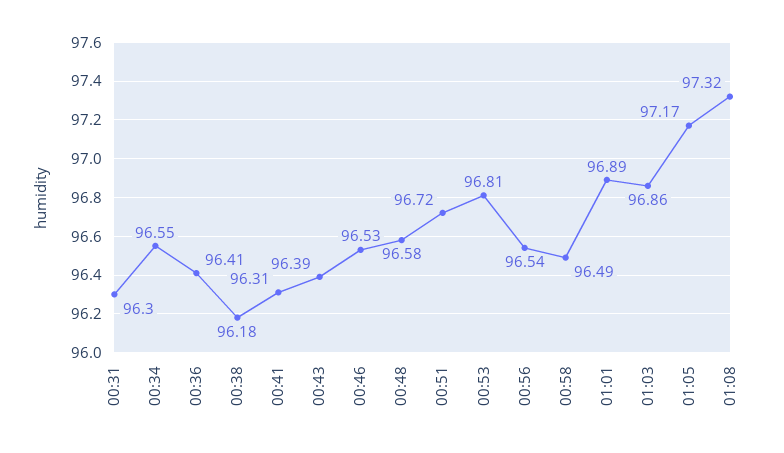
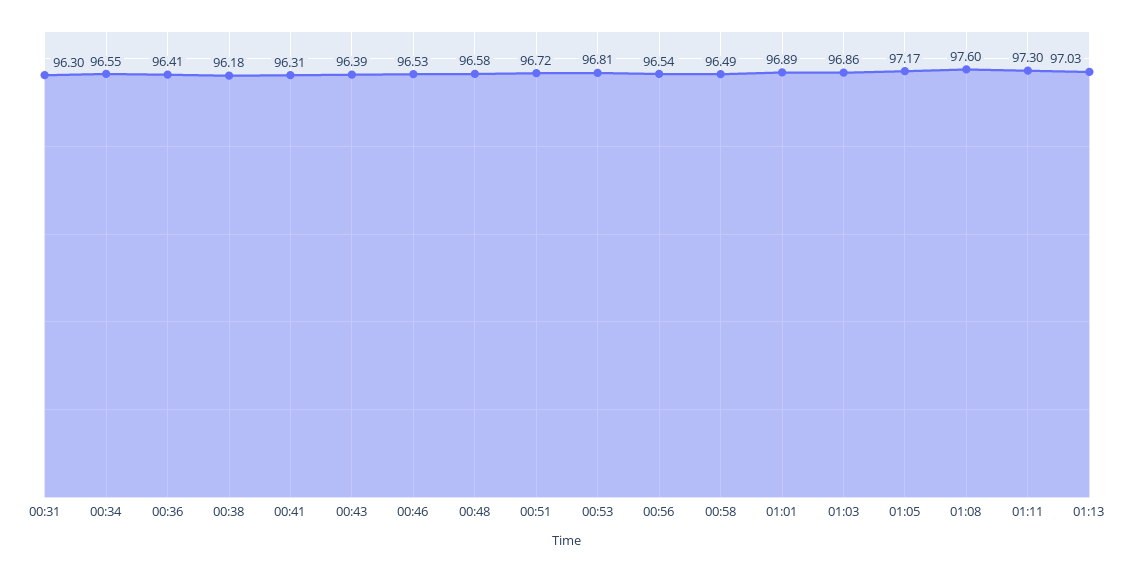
01:08: 97.32 -> 97.6
01:11: none -> 97.3
01:13: none -> 97.03

